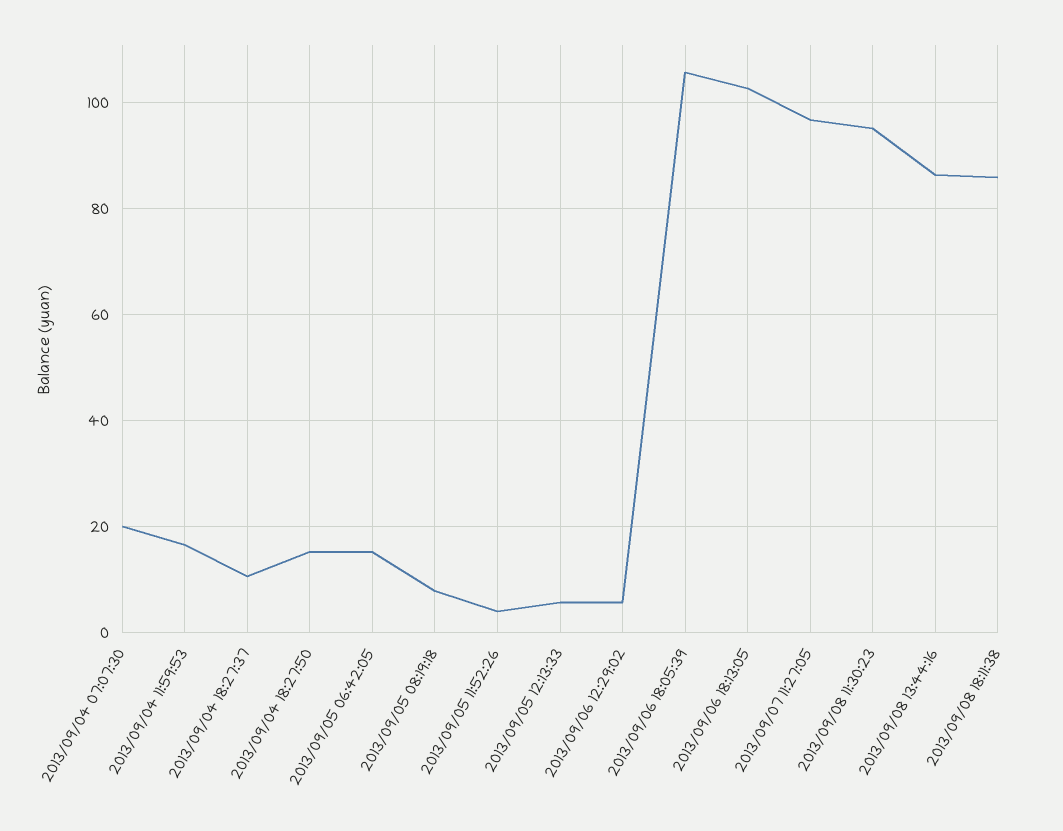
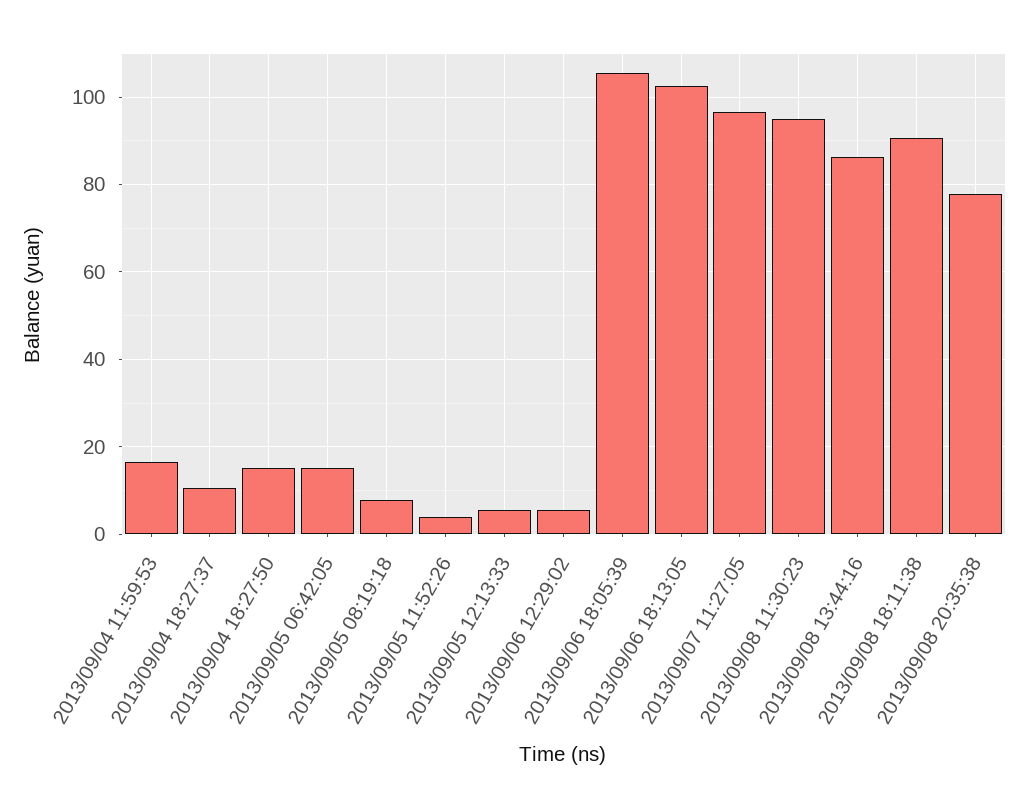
2013/09/04 07:07:30: 20 -> none
2013/09/08 18:11:38: 86 -> 90
2013/09/08 20:35:38: none -> 78

